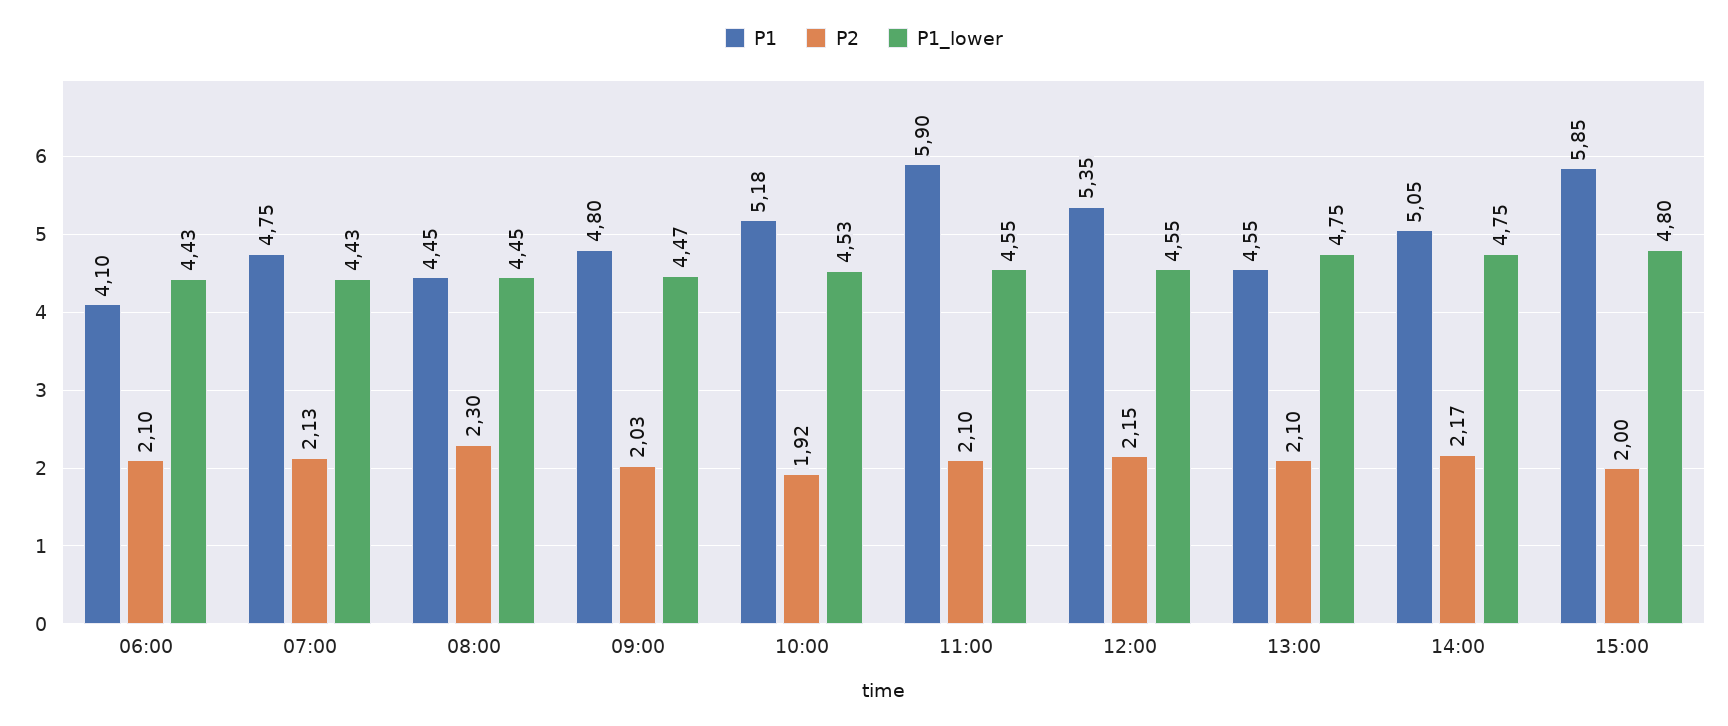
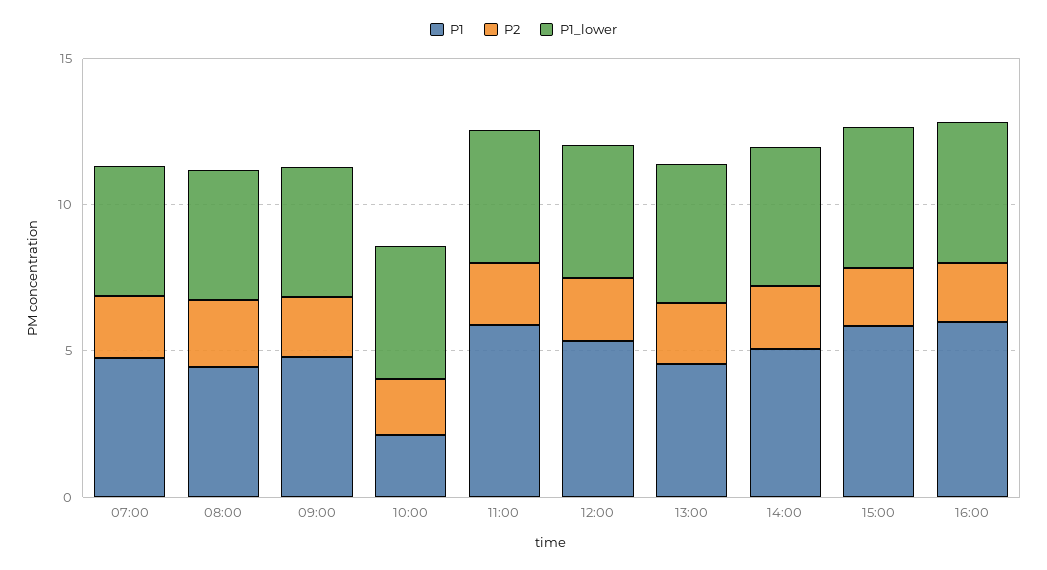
P1, 06:00: 4.1 -> none
P2, 06:00: 2.1 -> none
P1_lower, 06:00: 4.43 -> none
P1, 10:00: 5.18 -> 2
P1, 16:00: none -> 6
P2, 16:00: none -> 2
P1_lower, 16:00: none -> 5

